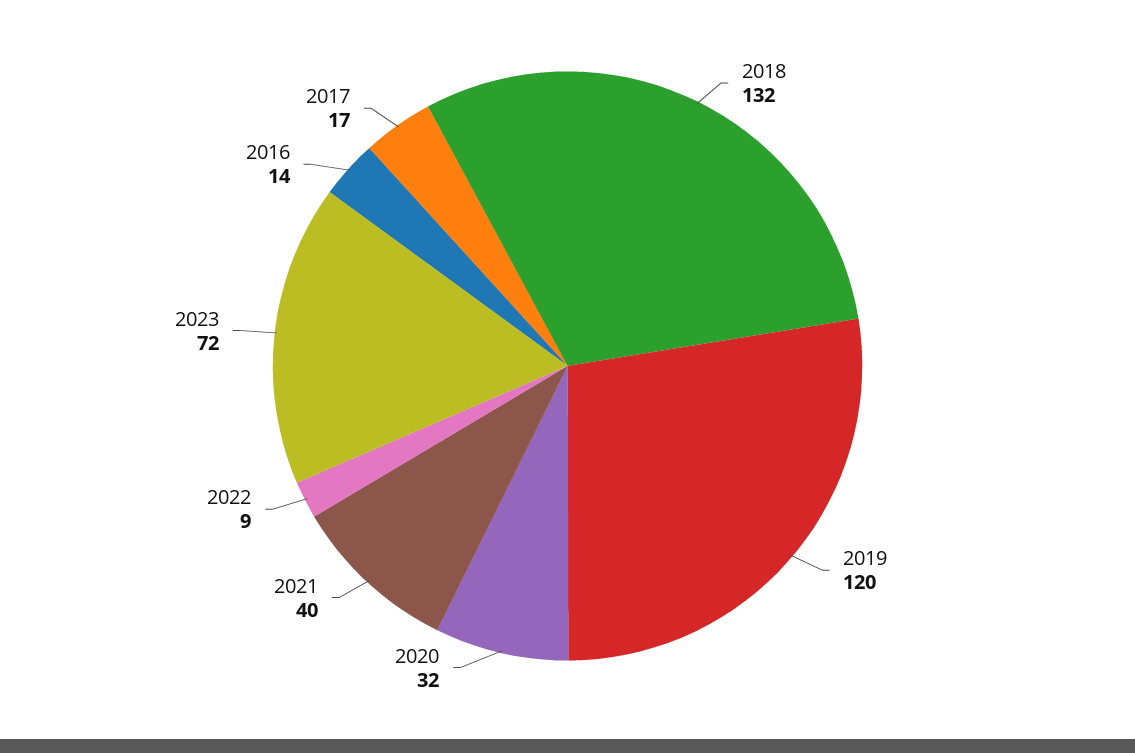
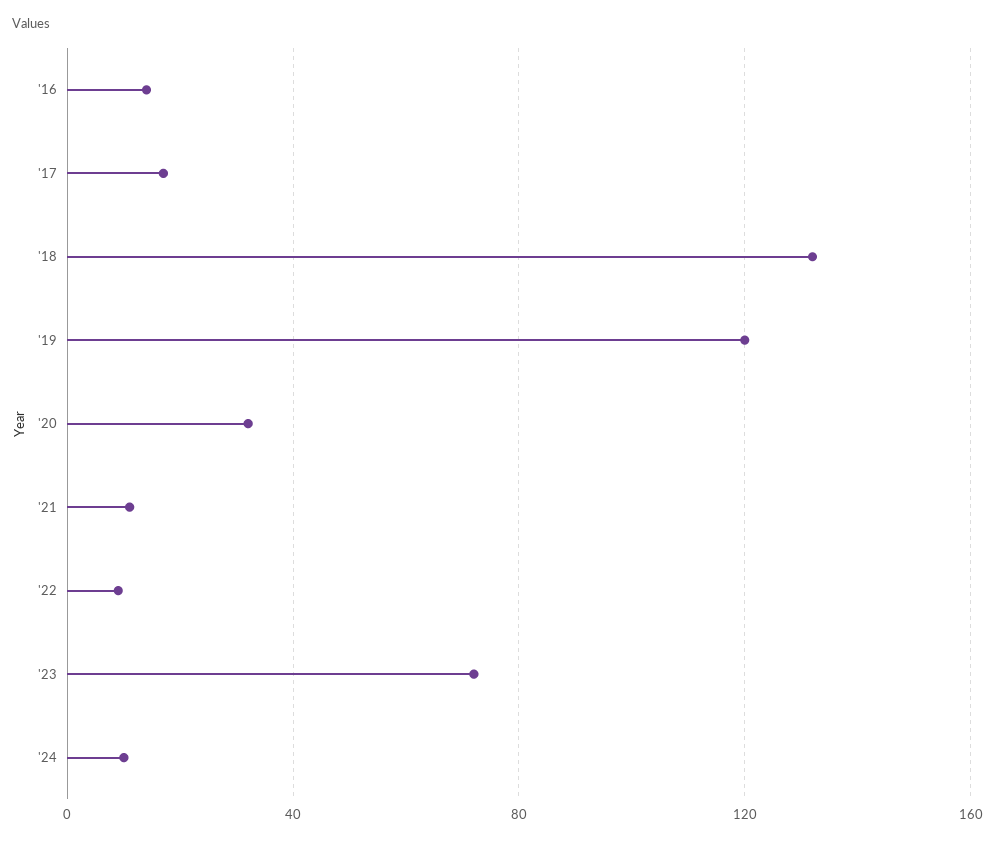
2021: 40 -> 10
'24: none -> 10

